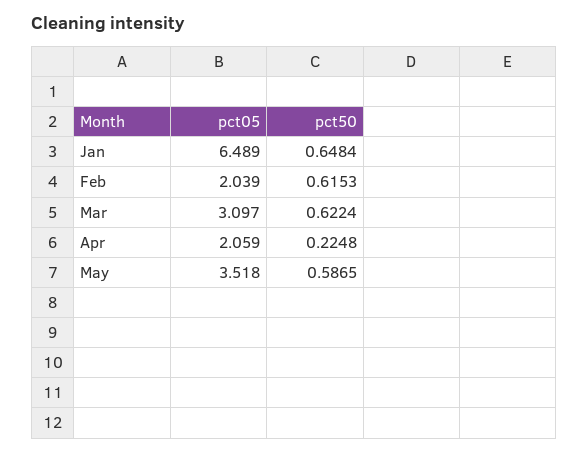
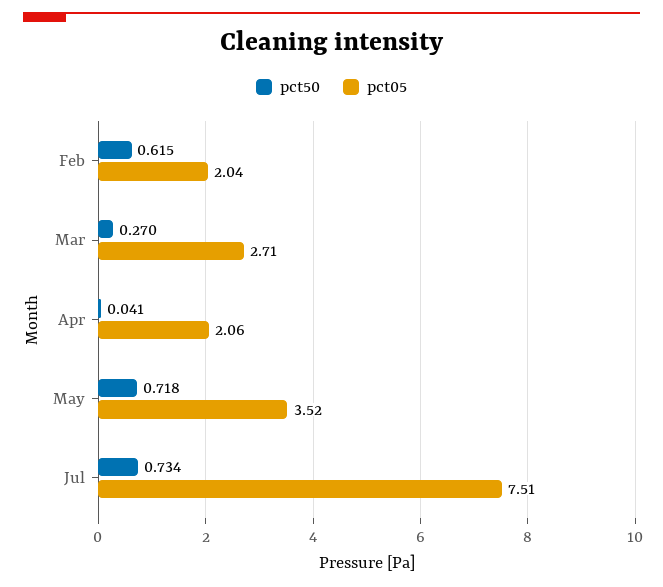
pct05, Jan: 6.489 -> none
pct50, Jan: 0.6484 -> none
pct05, Mar: 3.097 -> 2.71
pct50, Mar: 0.6224 -> 0.27
pct50, Apr: 0.2248 -> 0.041
pct50, May: 0.5865 -> 0.718
pct50, Jul: none -> 0.734
pct05, Jul: none -> 7.51

